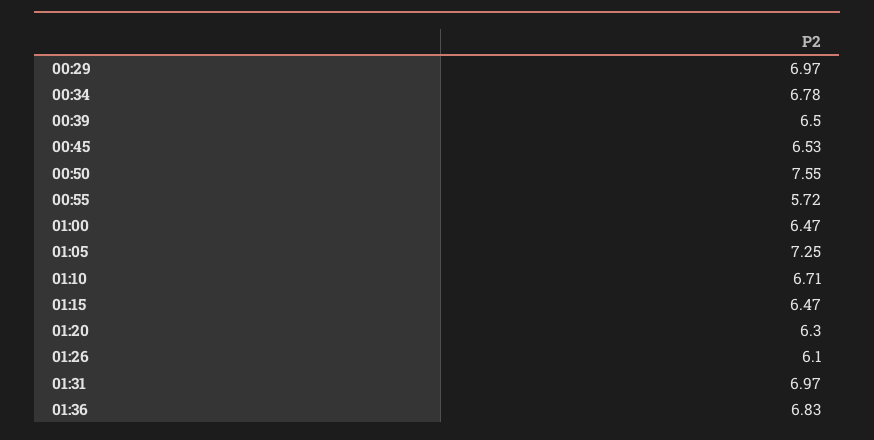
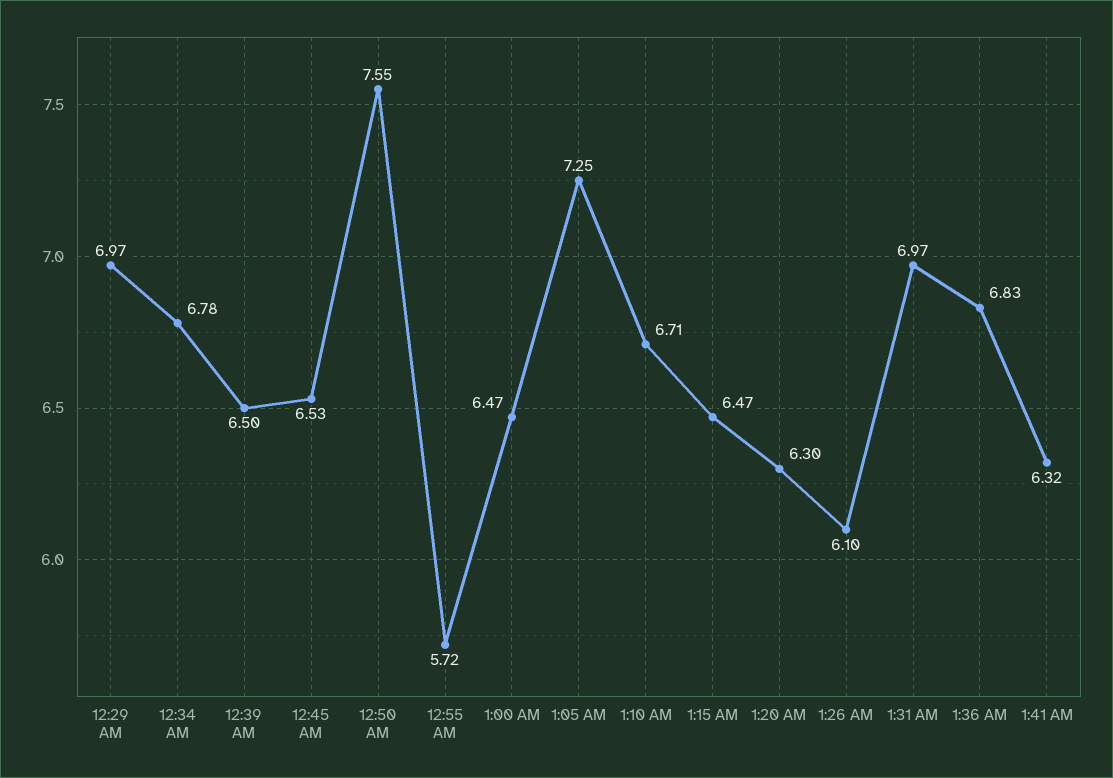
1:41 AM: none -> 6.32

